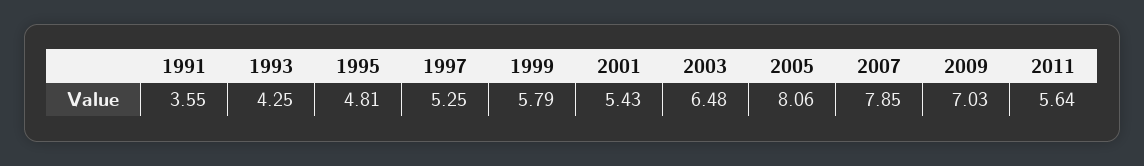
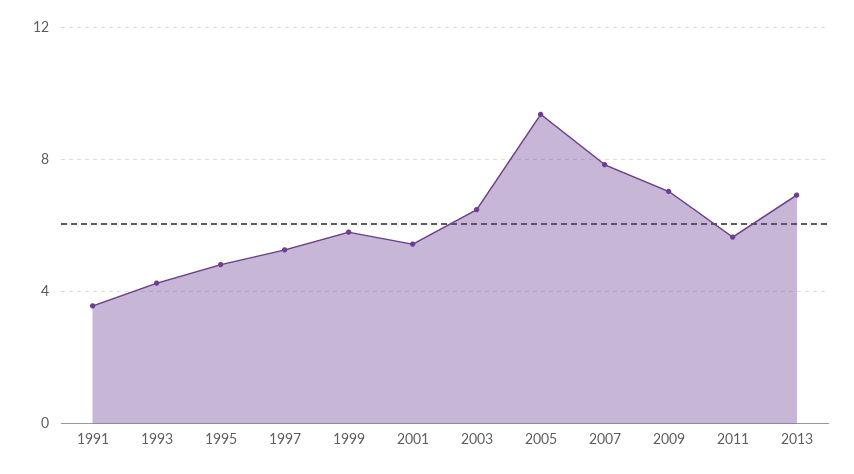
2005: 8.06 -> 9.5
2013: none -> 7

